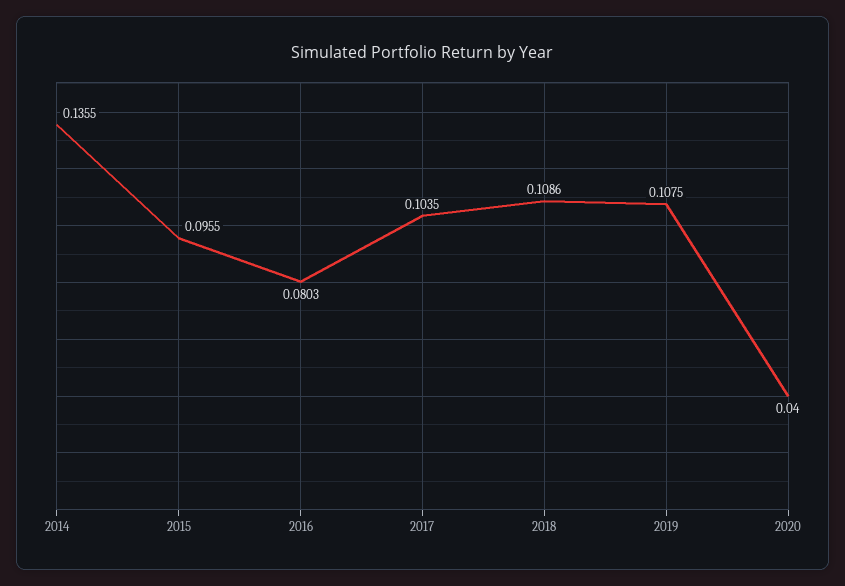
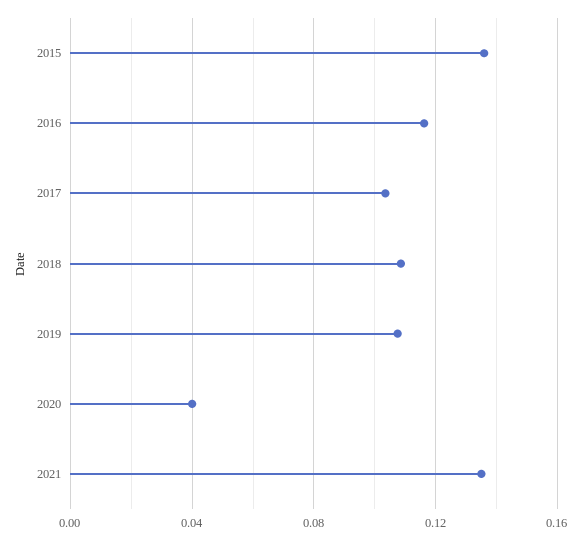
2014: 0.1355 -> none
2015: 0.0955 -> 0.135
2016: 0.0803 -> 0.115
2021: none -> 0.135

